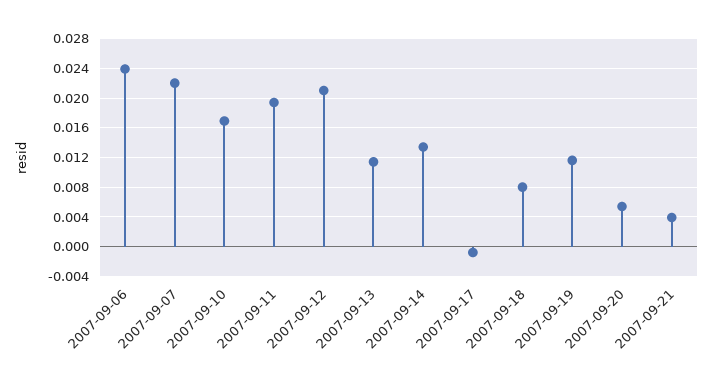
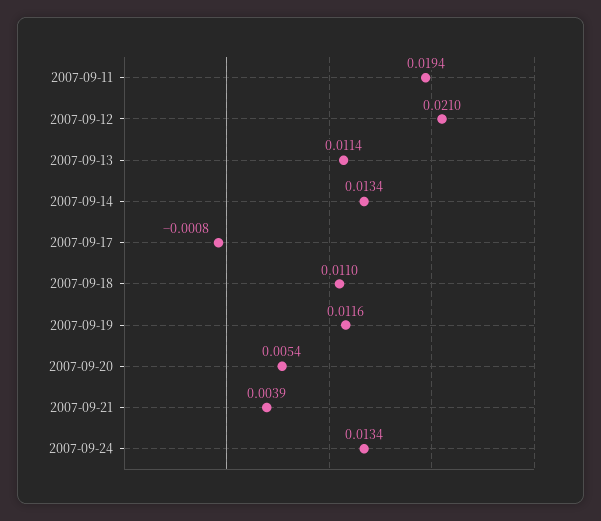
2007-09-06: 0.024 -> none
2007-09-07: 0.022 -> none
2007-09-10: 0.017 -> none
2007-09-18: 0.008 -> 0.011
2007-09-24: none -> 0.0134

